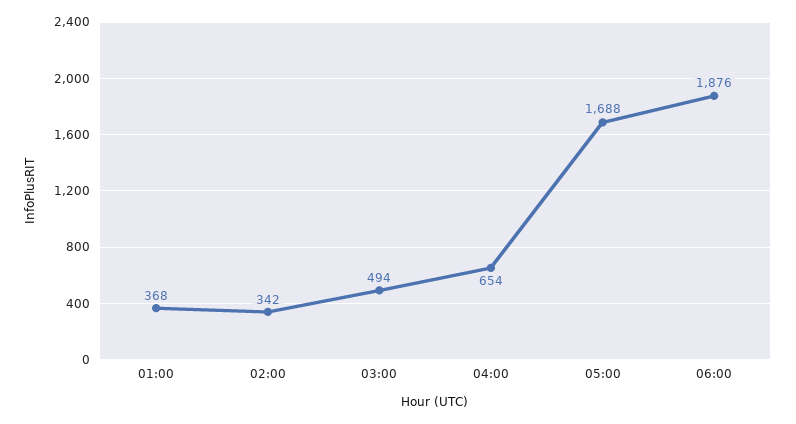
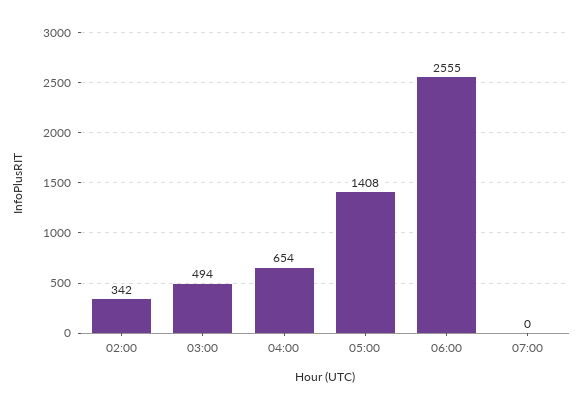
01:00: 368 -> none
05:00: 1688 -> 1408
06:00: 1876 -> 2555
07:00: none -> 0

